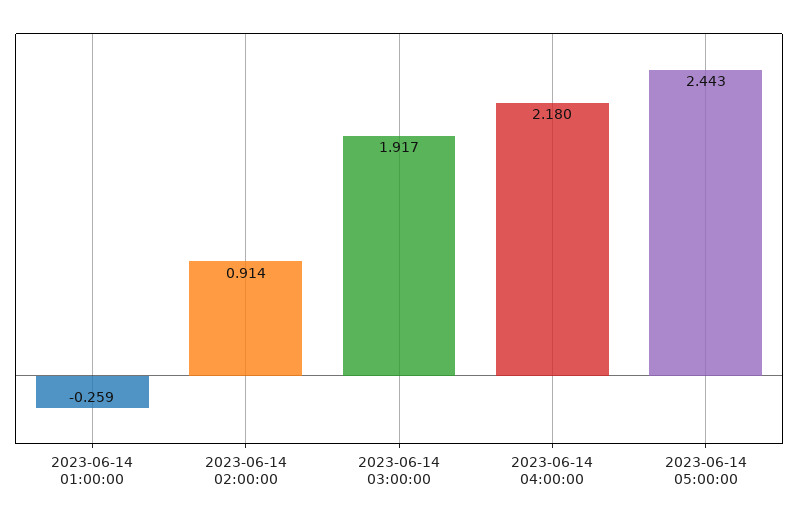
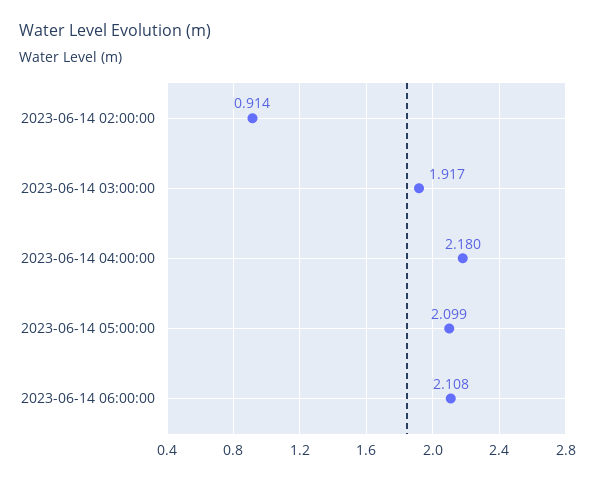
2023-06-14 01:00:00: -0.259 -> none
2023-06-14 05:00:00: 2.443 -> 2.099
2023-06-14 06:00:00: none -> 2.108

